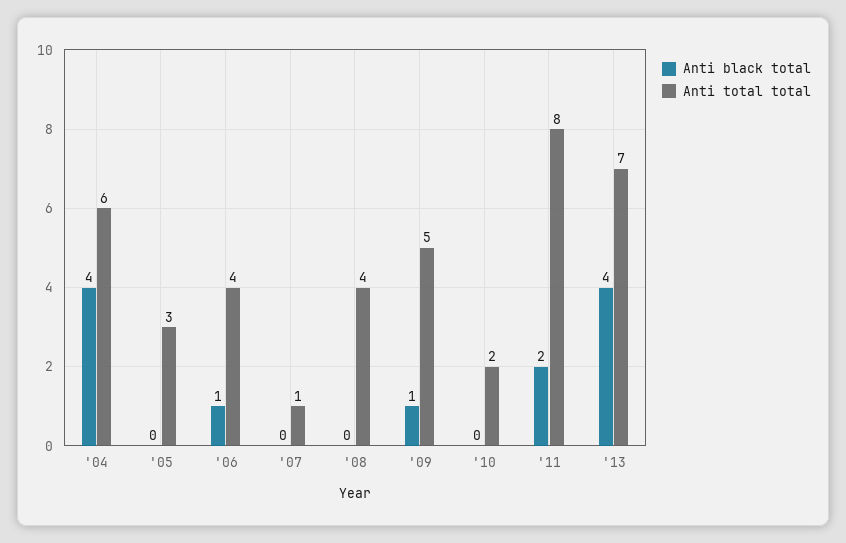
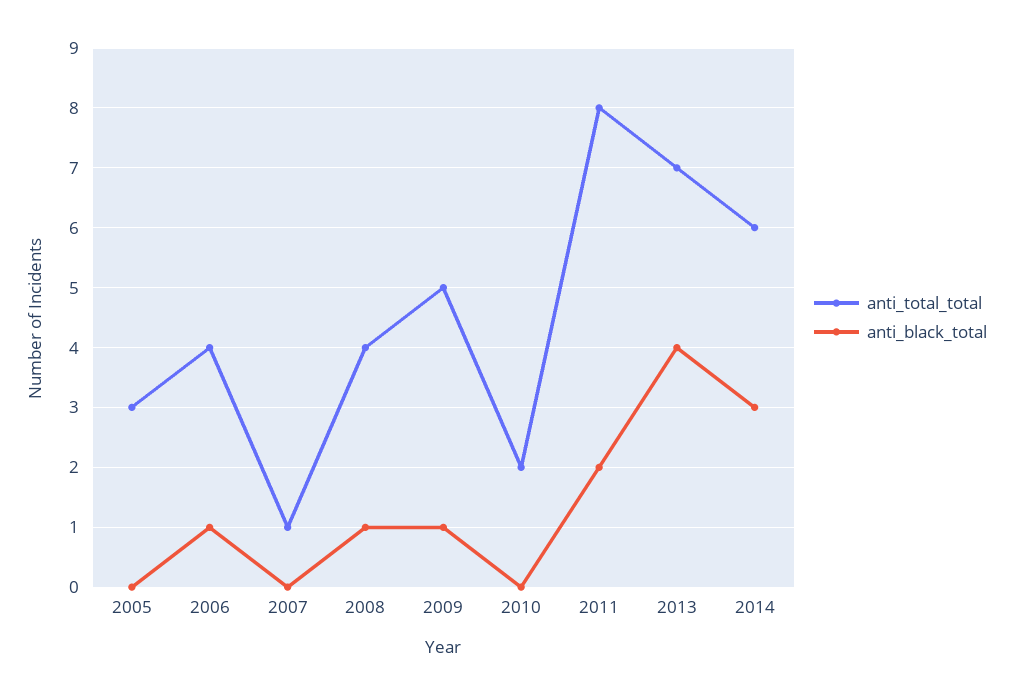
Anti black total, '04: 4 -> none
Anti total total, '04: 6 -> none
Anti black total, '08: 0 -> 1
Anti total total, 2014: none -> 6
Anti black total, 2014: none -> 3

